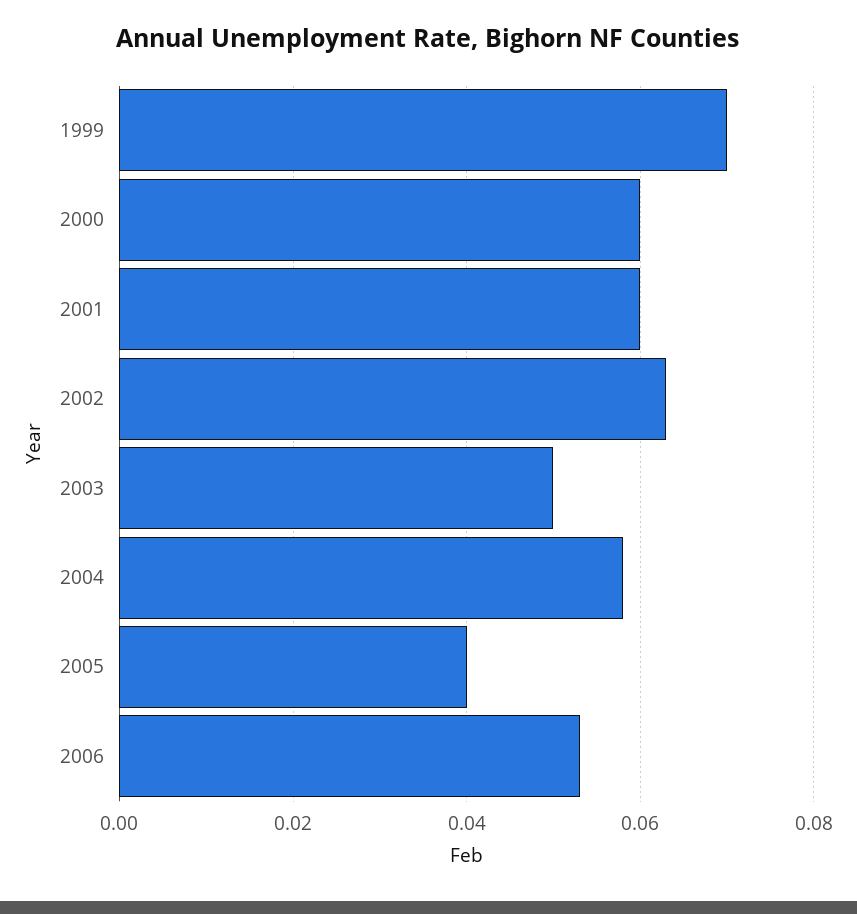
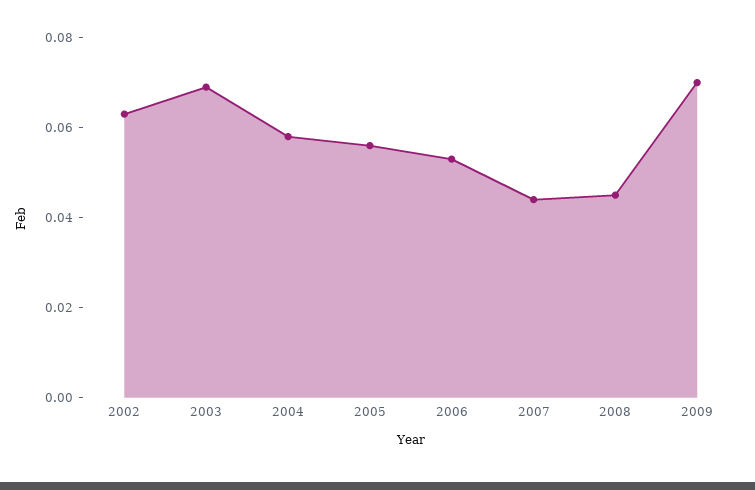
1999: 0.07 -> none
2000: 0.06 -> none
2001: 0.06 -> none
2003: 0.05 -> 0.07
2005: 0.04 -> 0.055
2007: none -> 0.045
2008: none -> 0.045
2009: none -> 0.07

